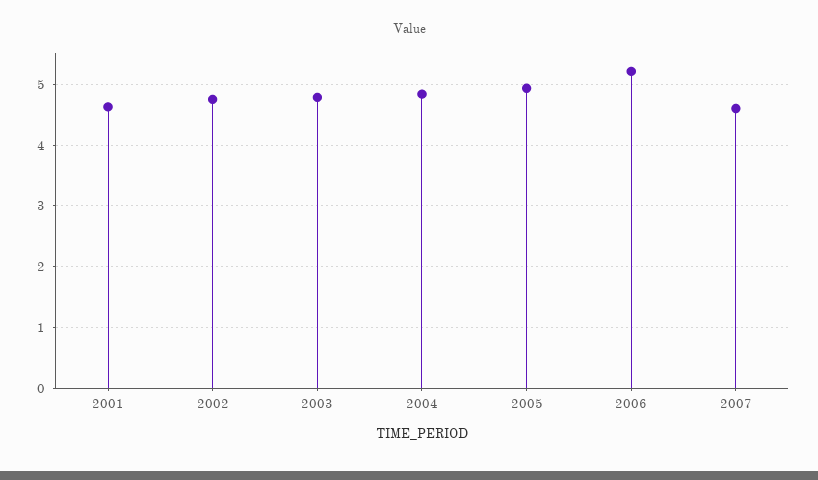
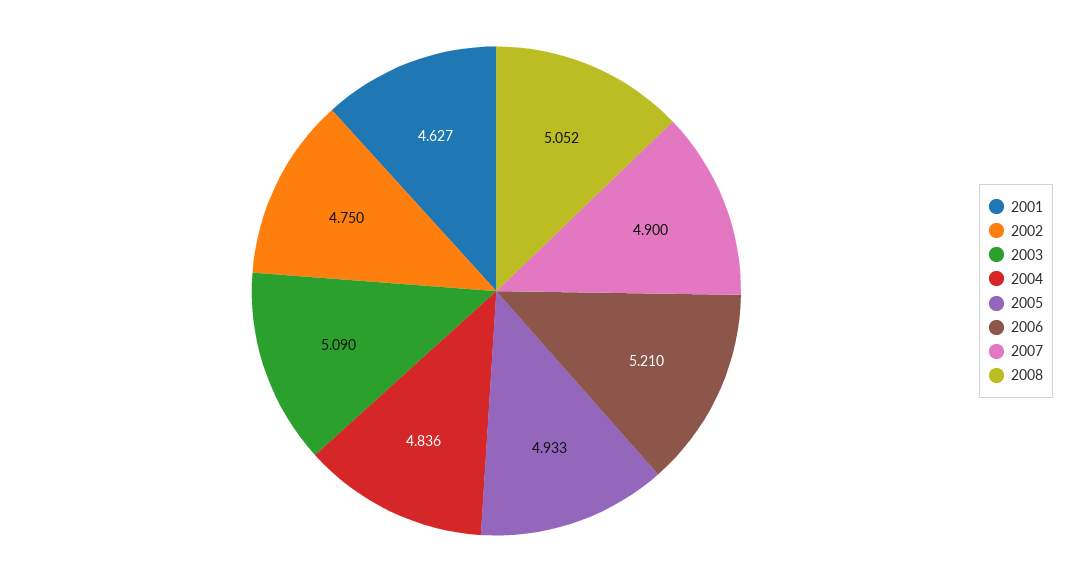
2003: 4.8 -> 5.09
2007: 4.6 -> 4.9
2008: none -> 5.052

